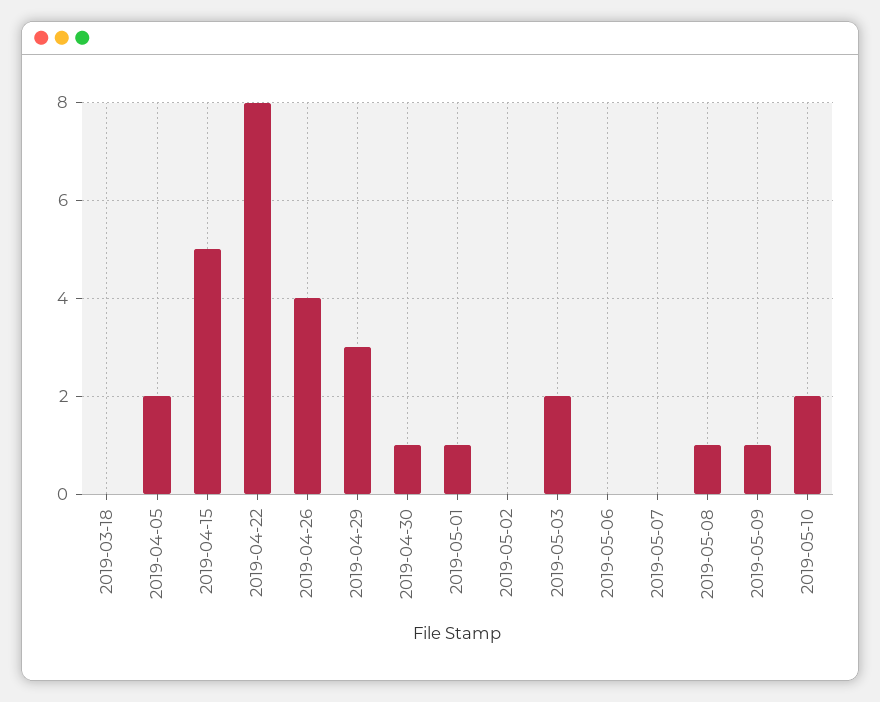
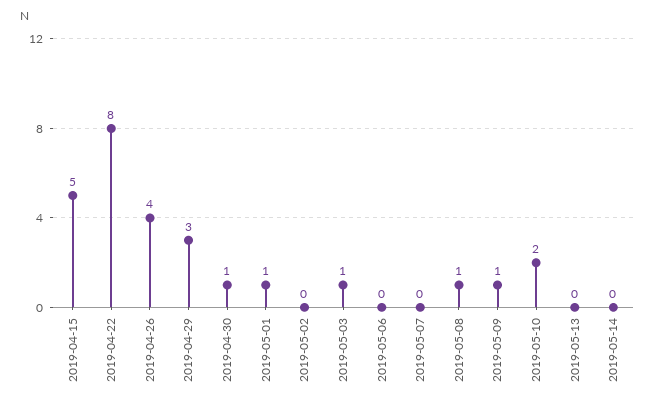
2019-03-18: 0 -> none
2019-04-05: 2 -> none
2019-05-03: 2 -> 1
2019-05-13: none -> 0
2019-05-14: none -> 0

